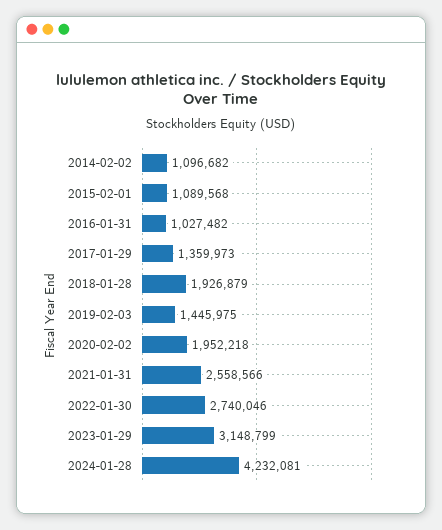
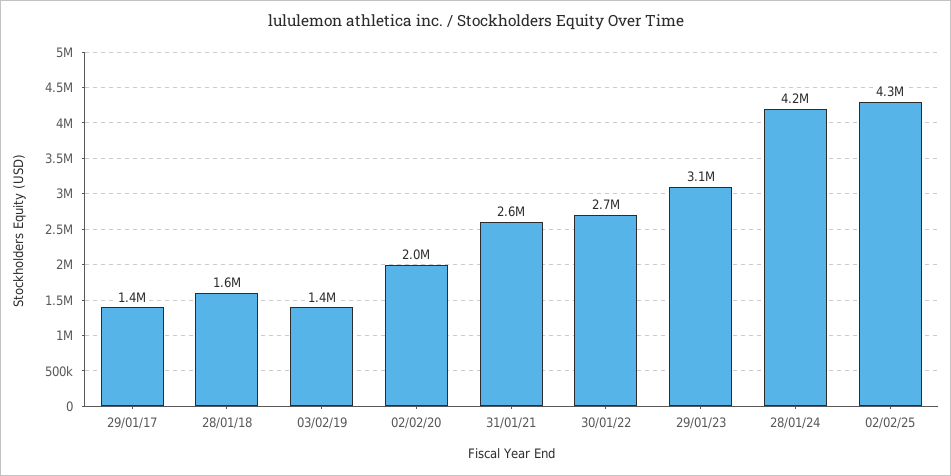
2014-02-02: 1096682 -> none
2015-02-01: 1089568 -> none
2016-01-31: 1027482 -> none
2018-01-28: 1926879 -> 1600000
02/02/25: none -> 4300000

